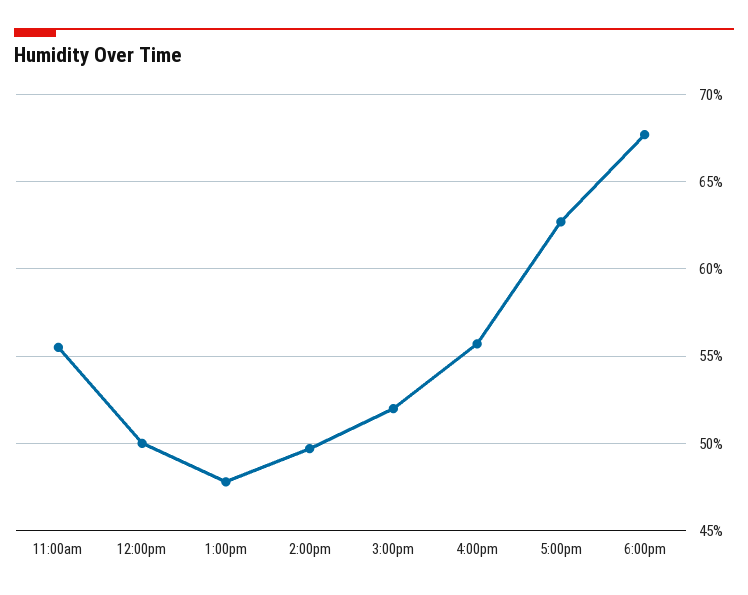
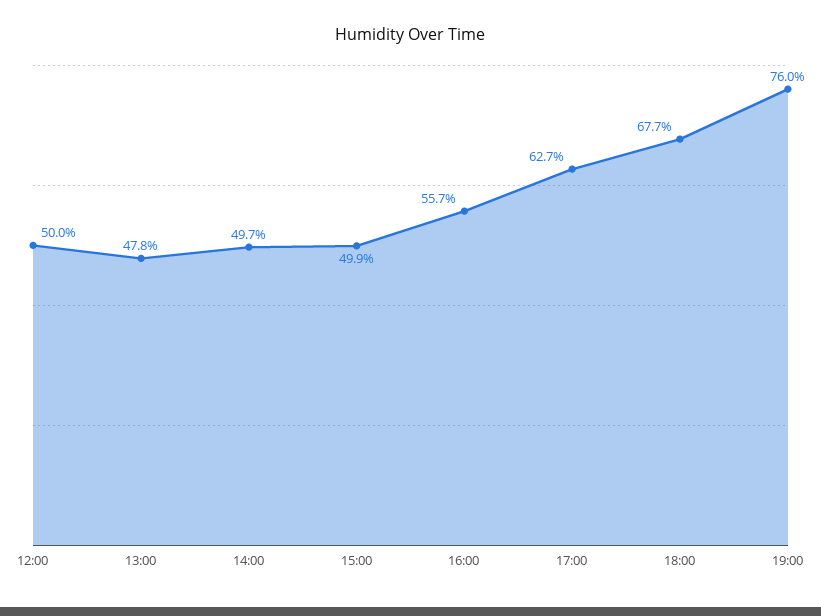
11:00am: 55.5 -> none
3:00pm: 52 -> 49.9
19:00: none -> 76

